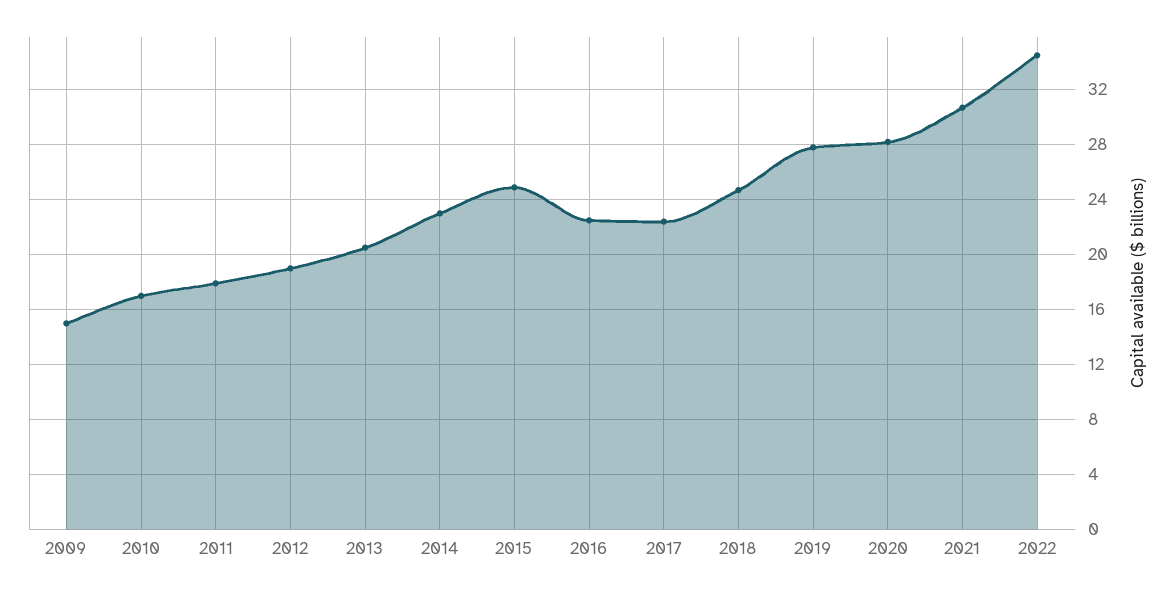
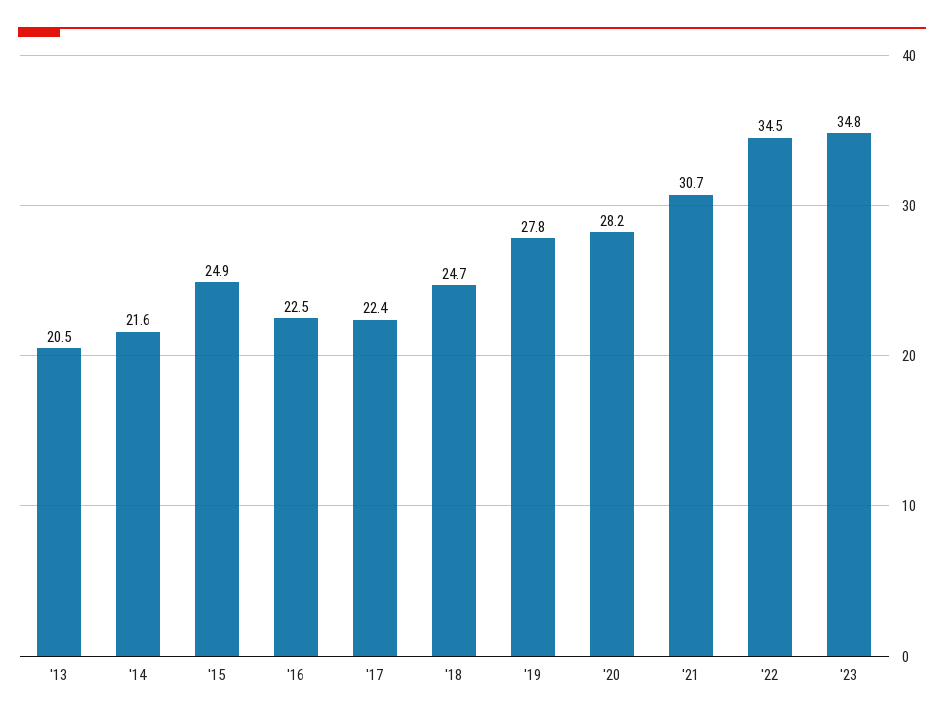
2009: 15 -> none
2010: 17 -> none
2011: 18 -> none
2012: 19 -> none
2014: 23 -> 21.6
'23: none -> 34.8

